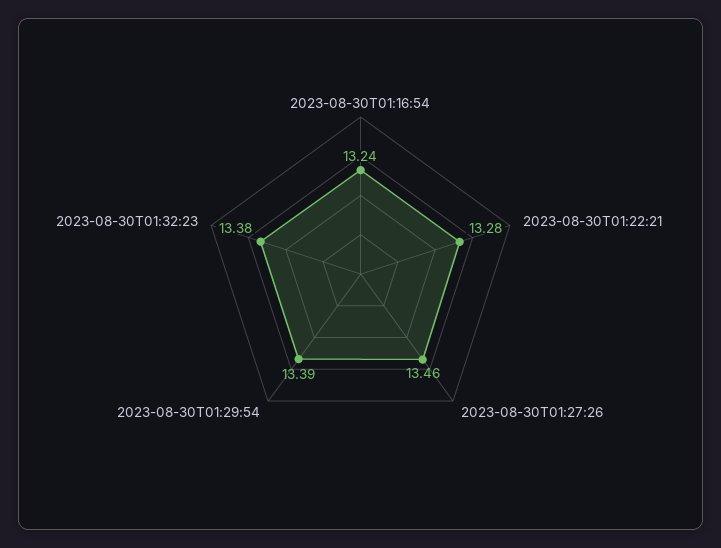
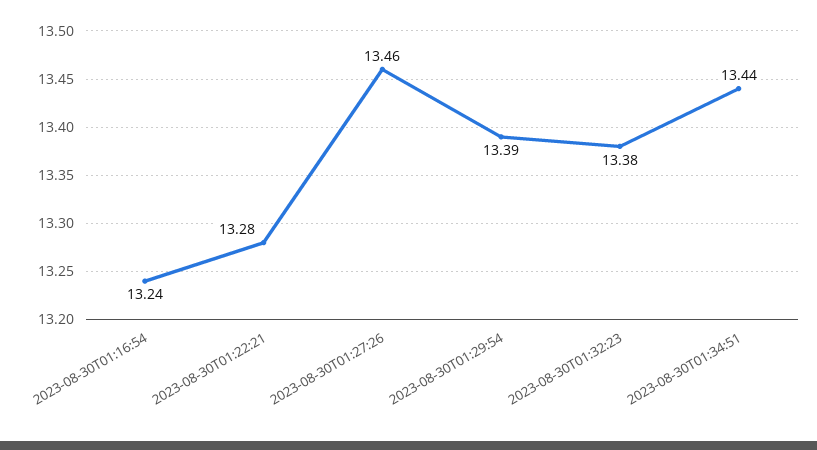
2023-08-30T01:34:51: none -> 13.44

